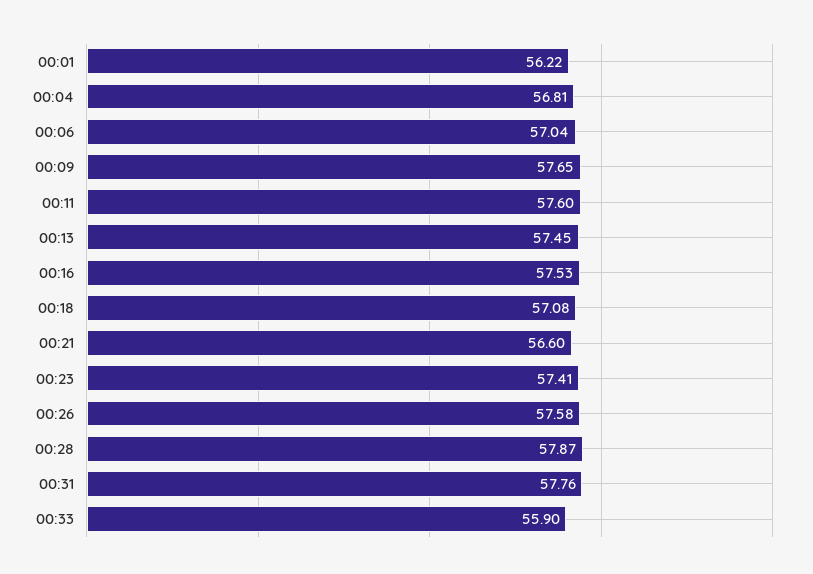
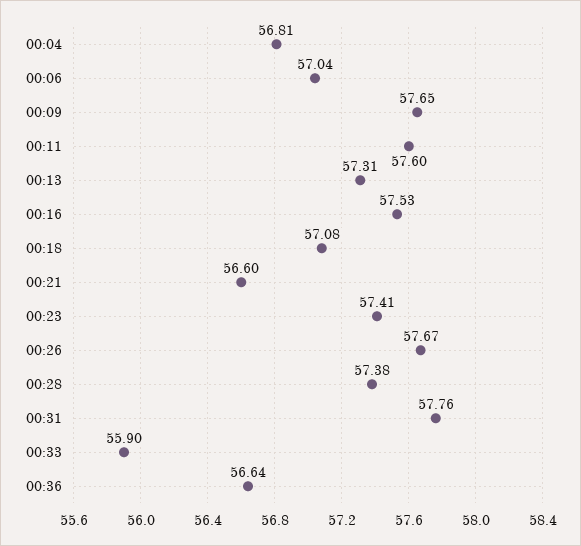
00:01: 56.22 -> none
00:13: 57.45 -> 57.31
00:26: 57.58 -> 57.67
00:28: 57.87 -> 57.38
00:36: none -> 56.64

